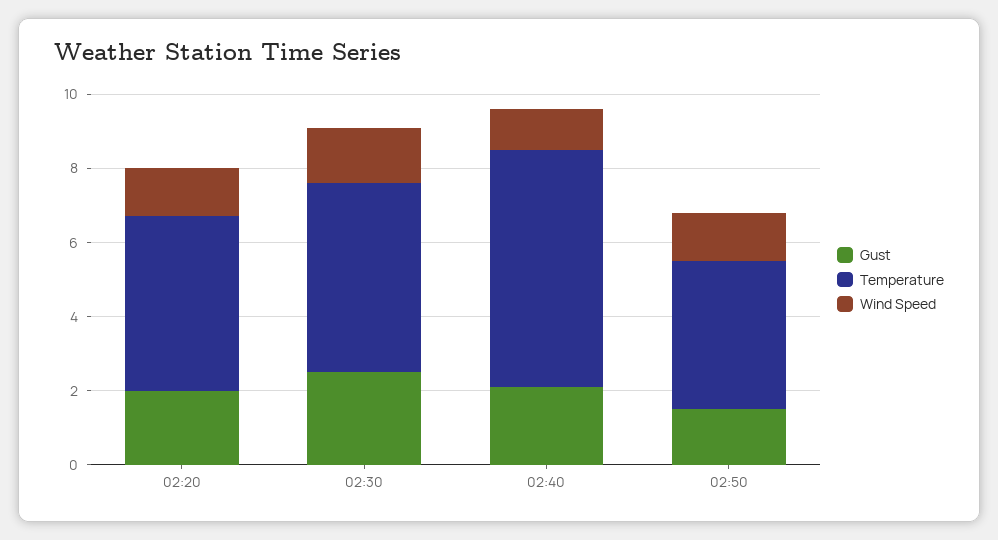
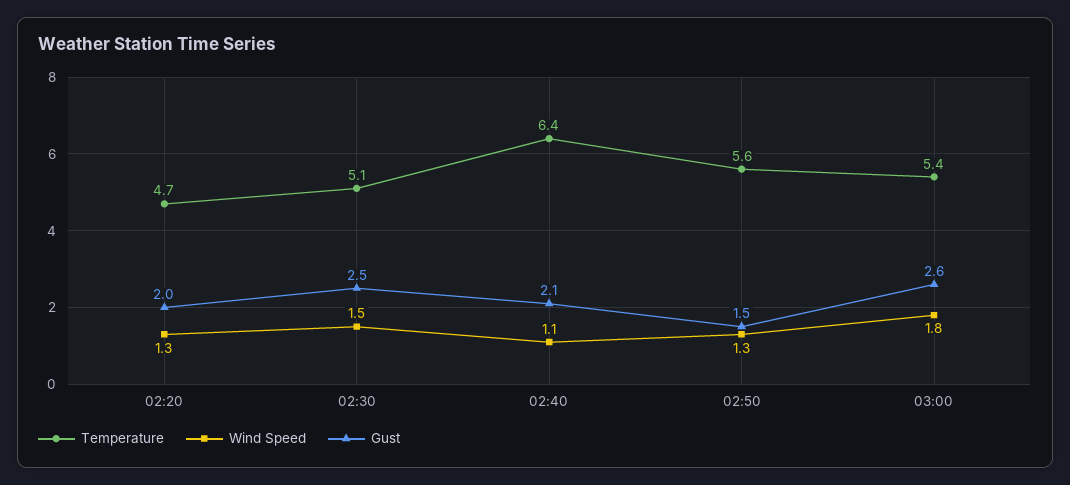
Temperature, 02:50: 4 -> 5.6
Temperature, 03:00: none -> 5.4
Wind Speed, 03:00: none -> 1.8
Gust, 03:00: none -> 2.6

